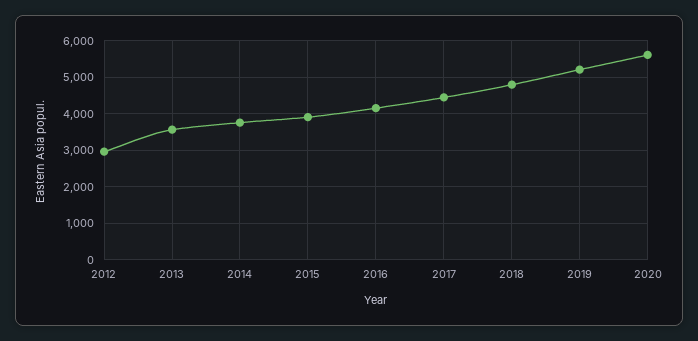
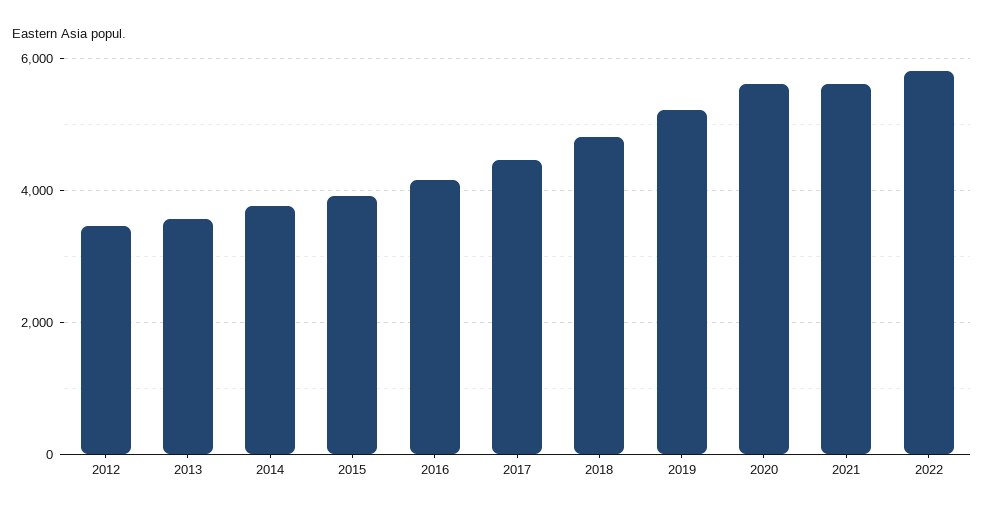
2012: 3000 -> 3400
2021: none -> 5600
2022: none -> 5800

